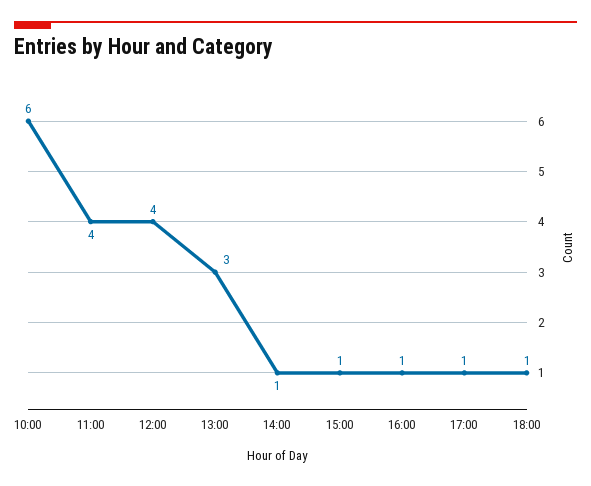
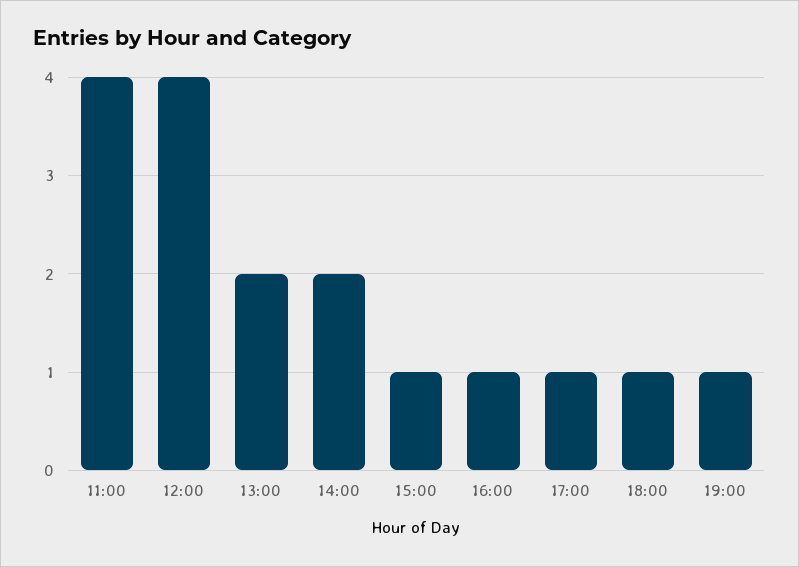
10:00: 6 -> none
13:00: 3 -> 2
14:00: 1 -> 2
19:00: none -> 1

